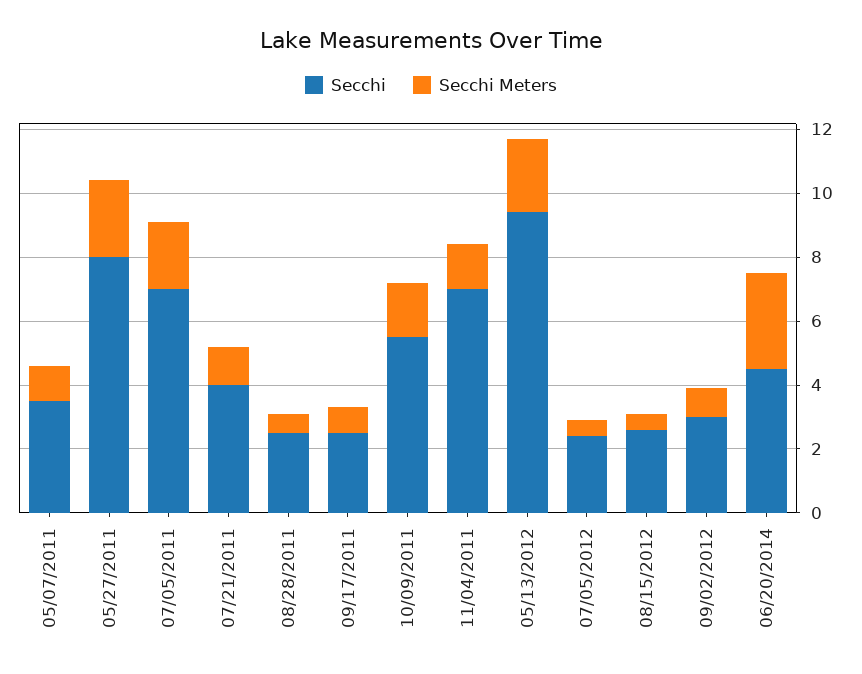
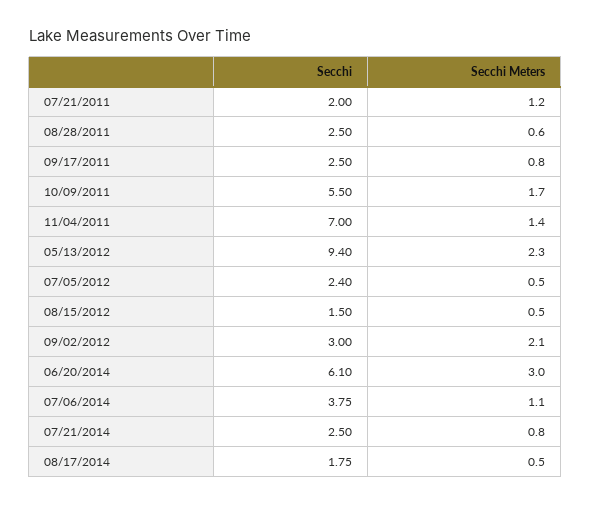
Secchi, 05/07/2011: 3.5 -> none
Secchi Meters, 05/07/2011: 1 -> none
Secchi, 05/27/2011: 8 -> none
Secchi Meters, 05/27/2011: 2.5 -> none
Secchi, 07/05/2011: 7 -> none
Secchi Meters, 07/05/2011: 2 -> none
Secchi, 07/21/2011: 4 -> 2
Secchi, 08/15/2012: 2.5 -> 1.5
Secchi Meters, 09/02/2012: 1 -> 2.1
Secchi, 06/20/2014: 4.5 -> 6.1
Secchi, 07/06/2014: none -> 3.75
Secchi Meters, 07/06/2014: none -> 1.1
Secchi, 07/21/2014: none -> 2.5
Secchi Meters, 07/21/2014: none -> 0.8
Secchi, 08/17/2014: none -> 1.75
Secchi Meters, 08/17/2014: none -> 0.5

